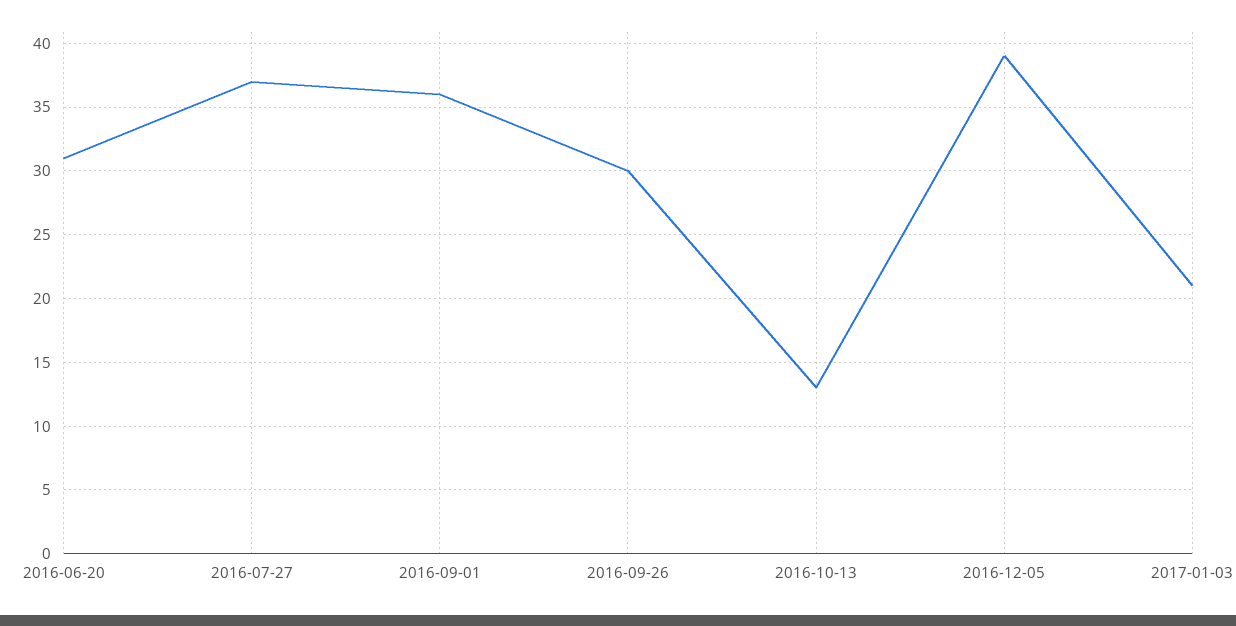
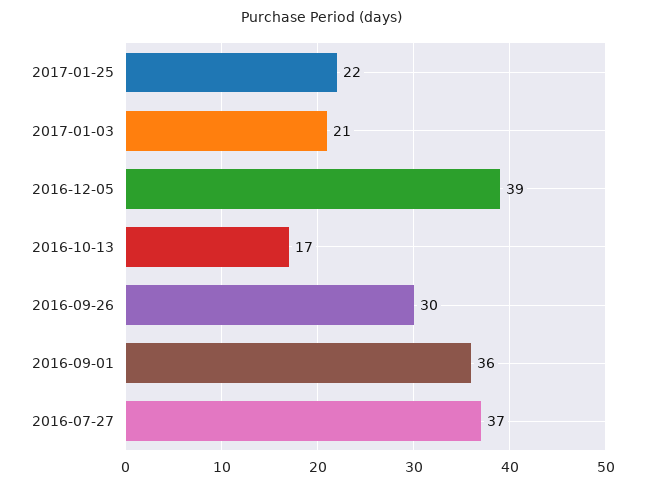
2016-06-20: 31 -> none
2016-10-13: 13 -> 17
2017-01-25: none -> 22

